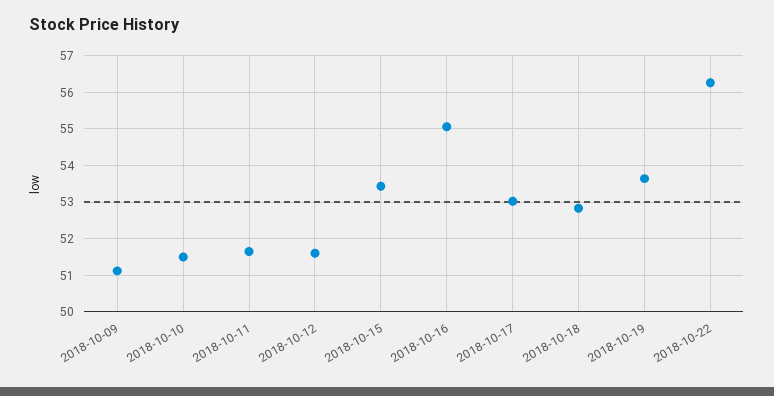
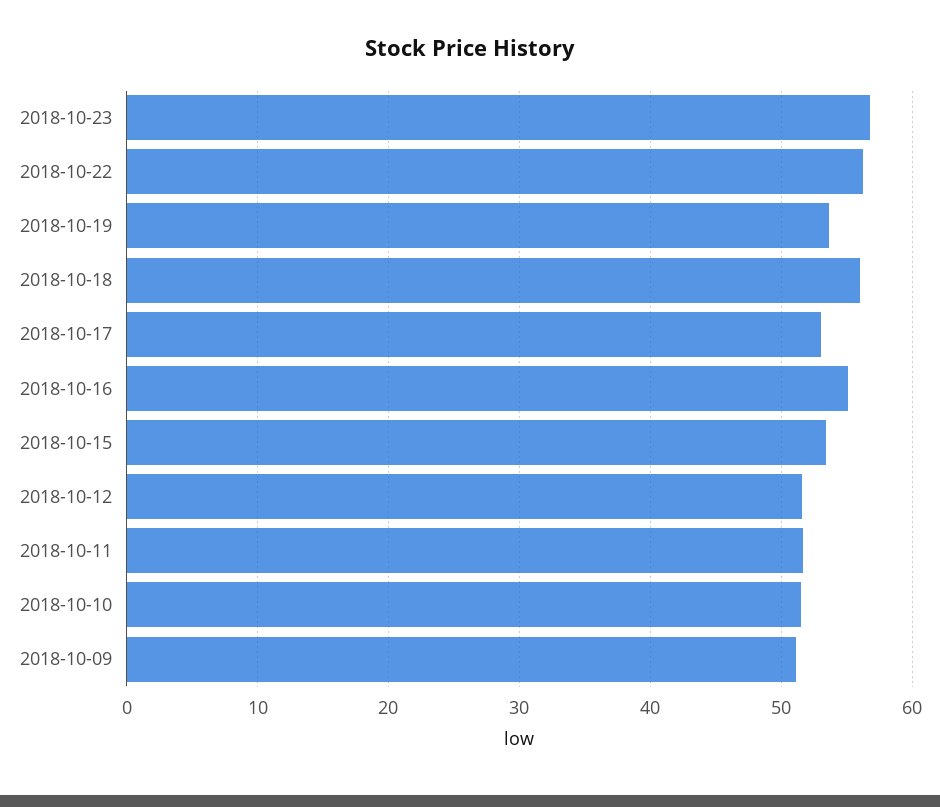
2018-10-18: 52.8 -> 56
2018-10-23: none -> 57

